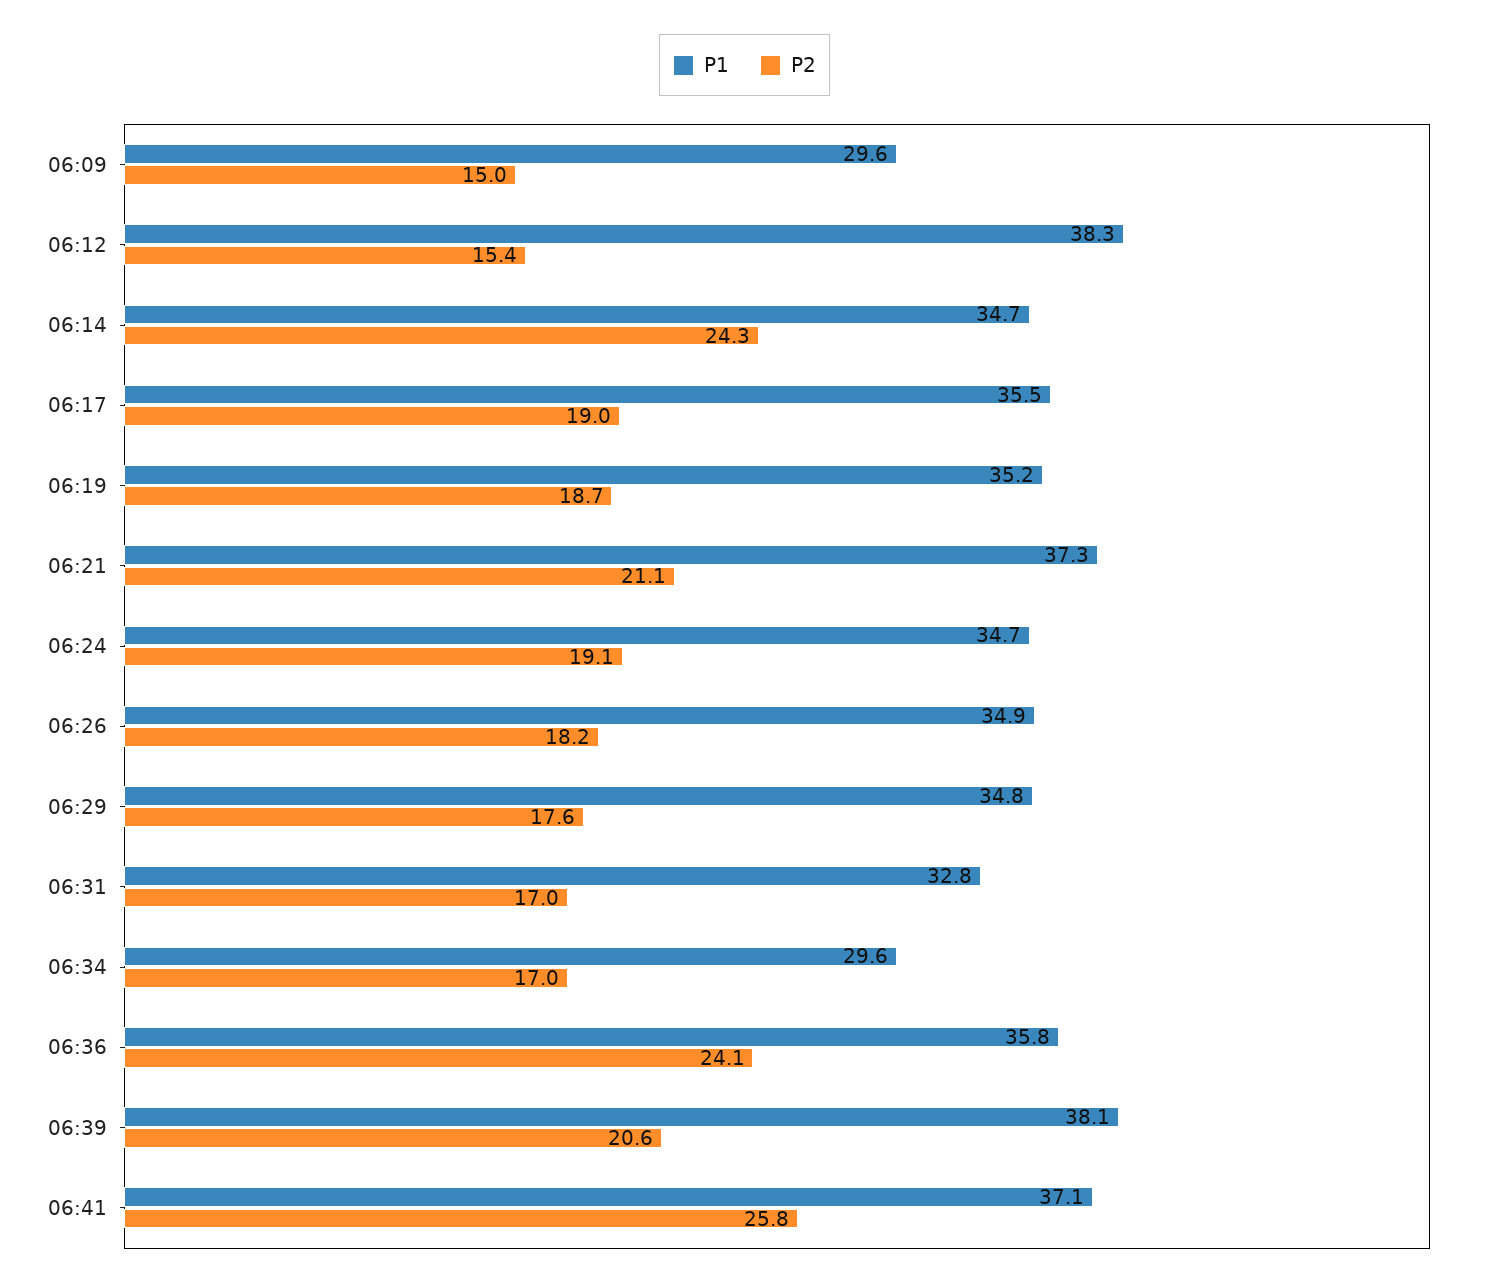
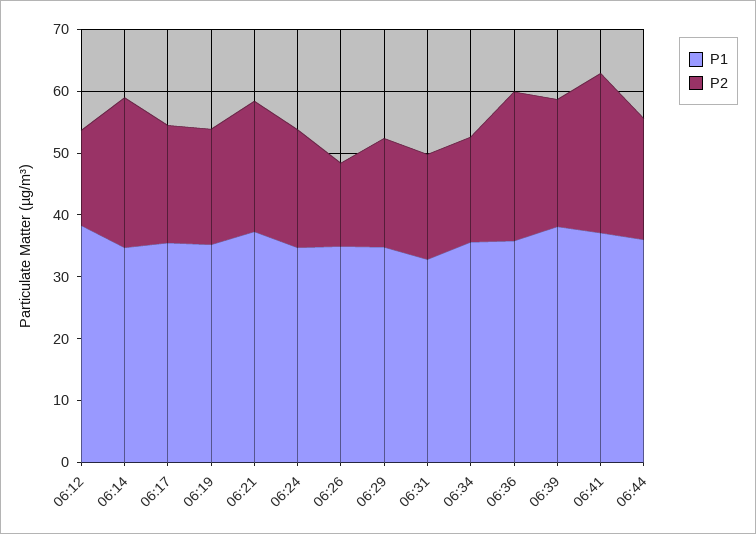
P1, 06:09: 29.6 -> none
P2, 06:09: 15 -> none
P2, 06:26: 18.2 -> 14
P1, 06:34: 29.6 -> 36
P1, 06:44: none -> 36
P2, 06:44: none -> 20

